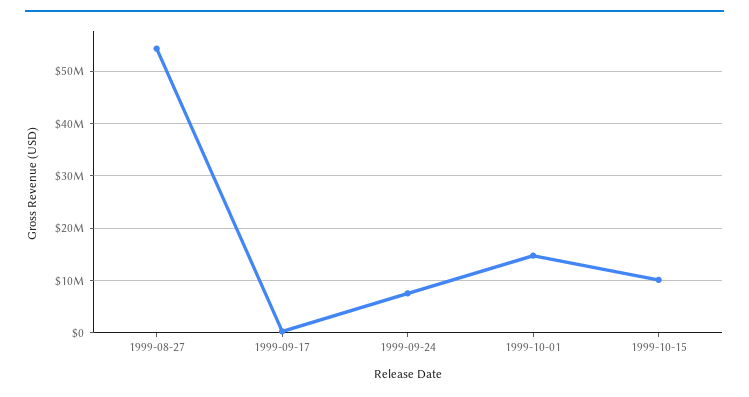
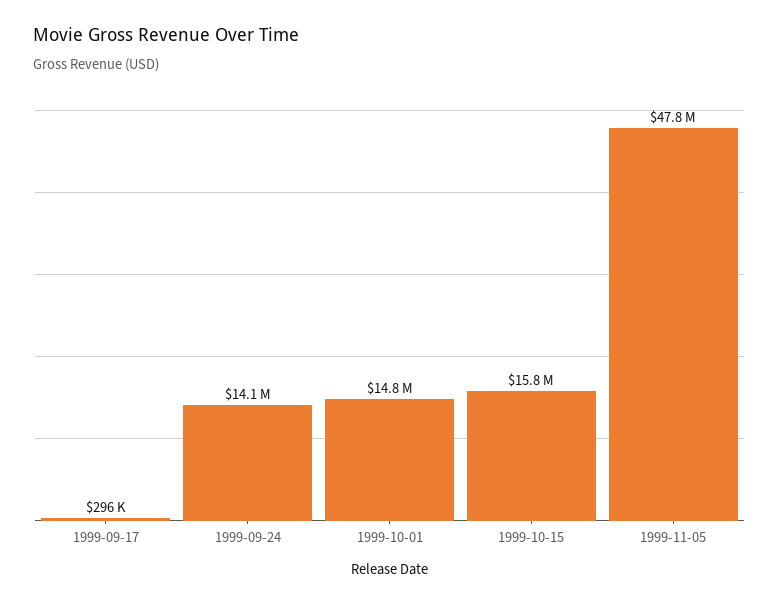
1999-08-27: 54000000 -> none
1999-09-24: 8000000 -> 14100000
1999-10-15: 10000000 -> 15800000
1999-11-05: none -> 47800000

